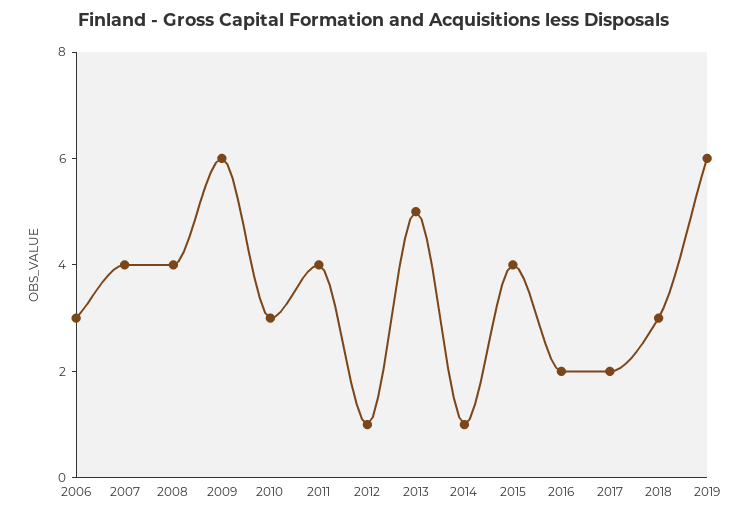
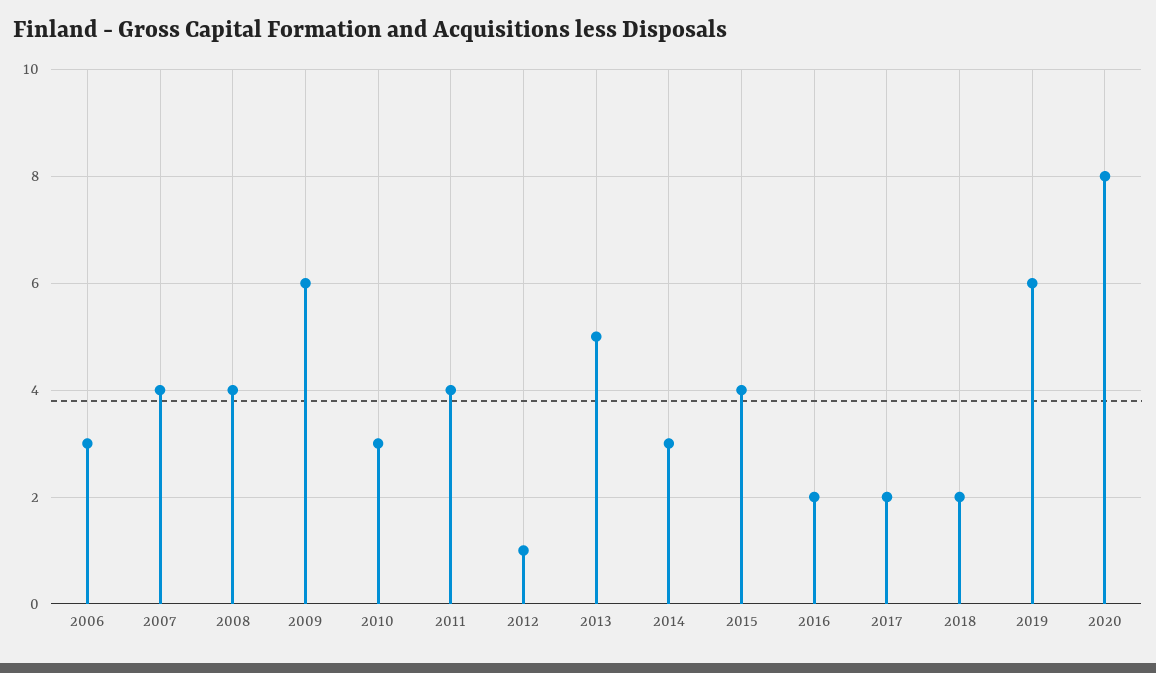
2014: 1 -> 3
2018: 3 -> 2
2020: none -> 8

